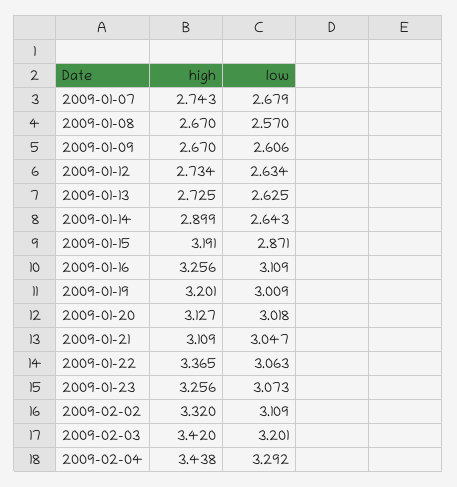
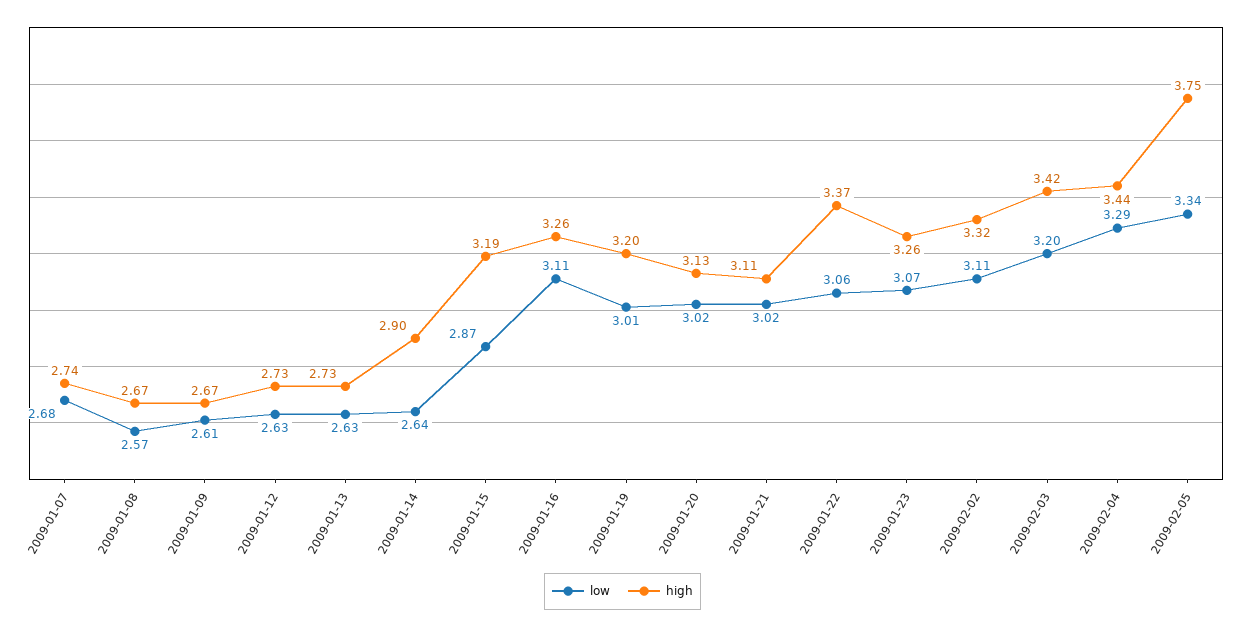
low, 2009-01-21: 3.047 -> 3.02
low, 2009-02-05: none -> 3.34
high, 2009-02-05: none -> 3.75

